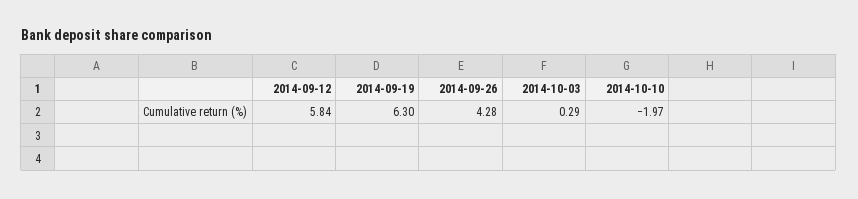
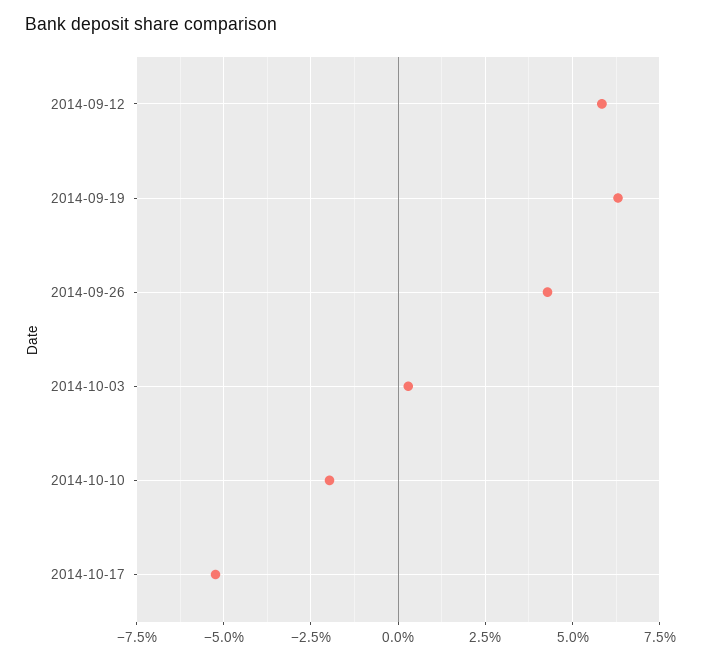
2014-10-17: none -> -5.25

